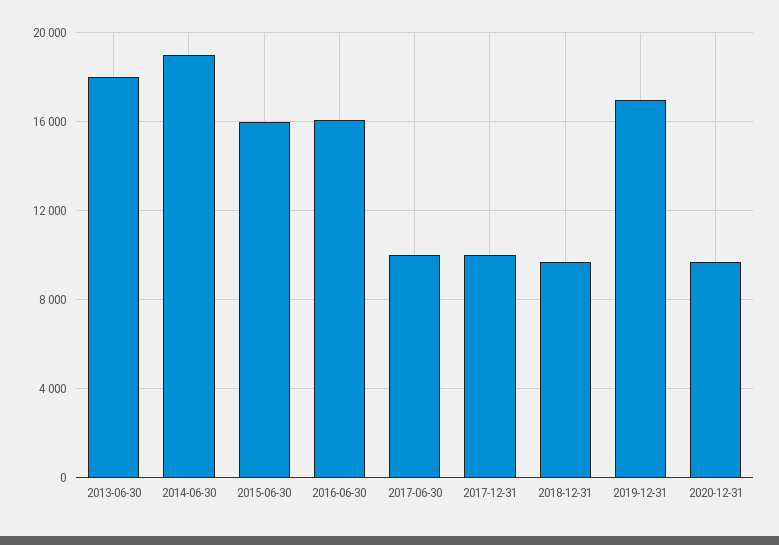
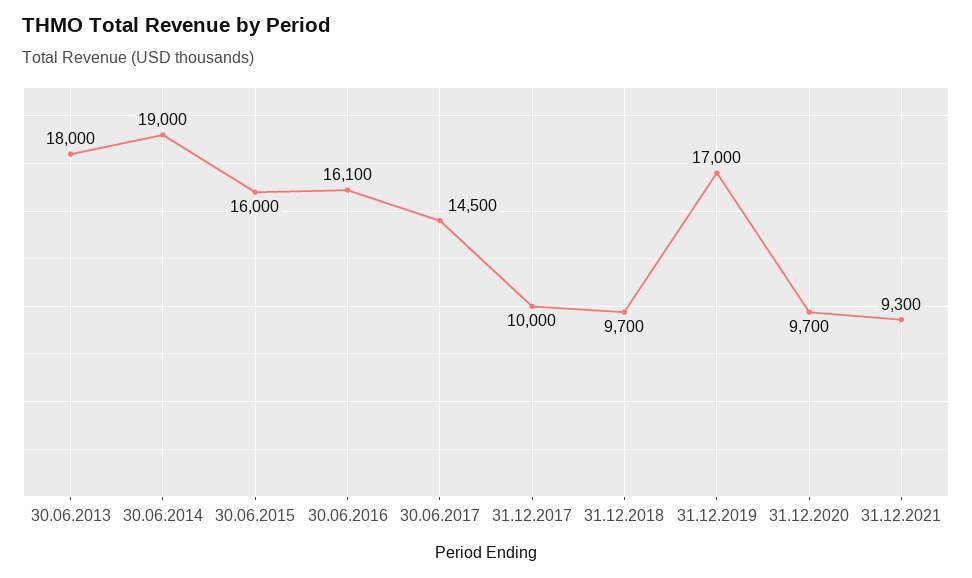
2017-06-30: 10000 -> 14500
31.12.2021: none -> 9300

